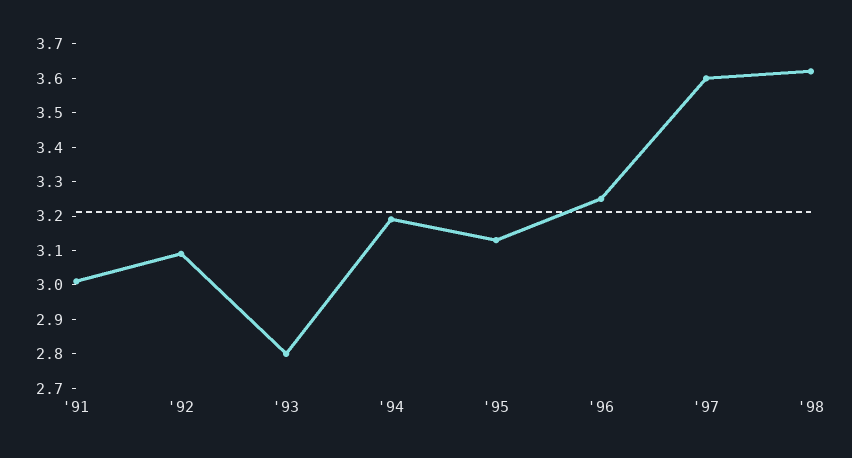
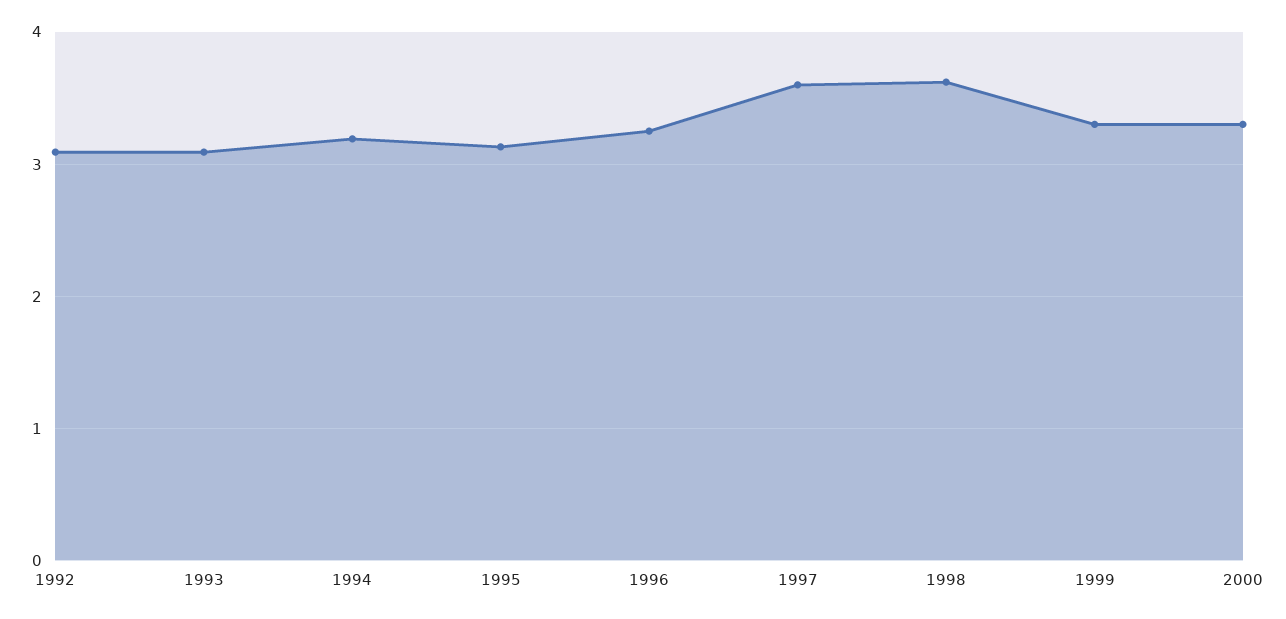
'91: 3 -> none
'93: 2.8 -> 3.1
1999: none -> 3.3
2000: none -> 3.3

